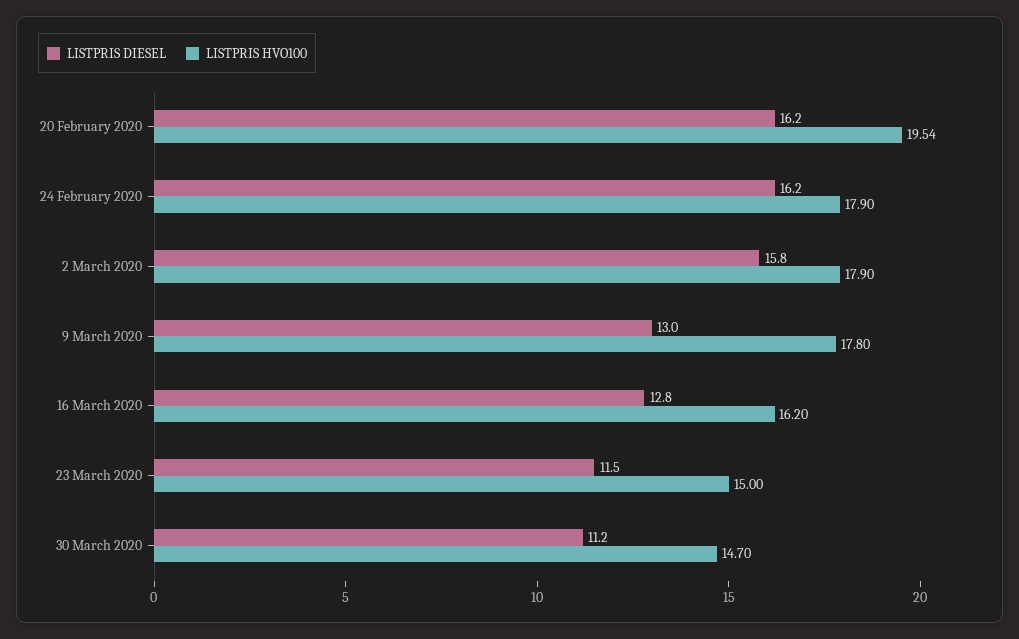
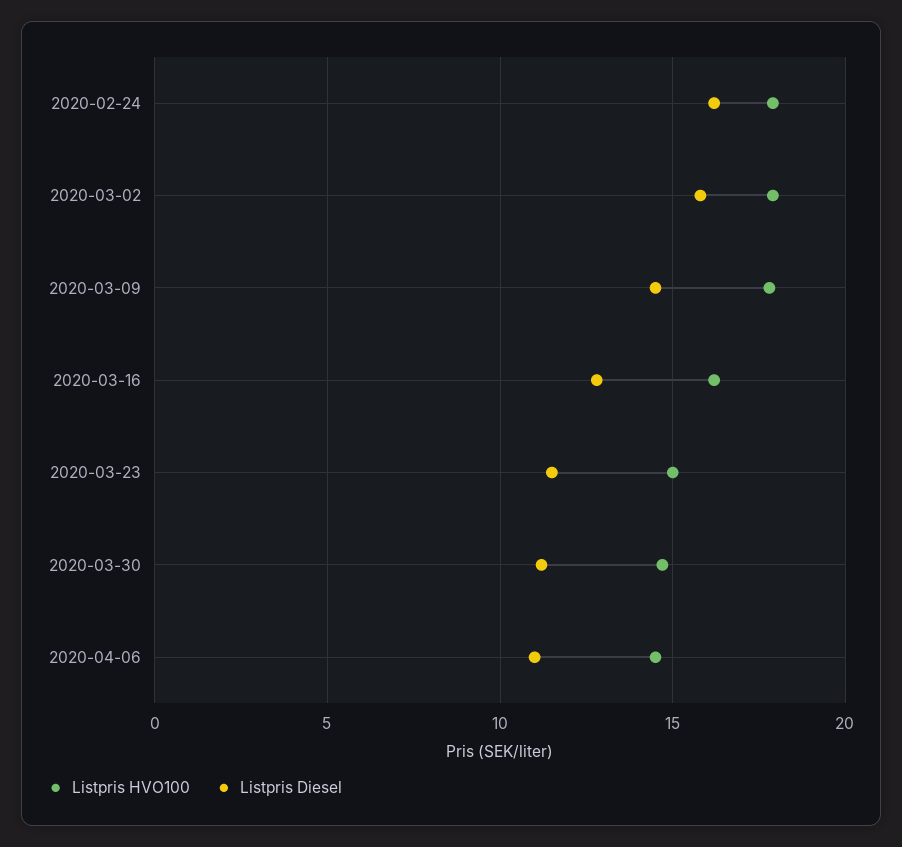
LISTPRIS DIESEL, 20 February 2020: 16.2 -> none
LISTPRIS HVO100, 20 February 2020: 19.54 -> none
LISTPRIS DIESEL, 9 March 2020: 13 -> 14.5
LISTPRIS HVO100, 2020-04-06: none -> 14.5
LISTPRIS DIESEL, 2020-04-06: none -> 11

